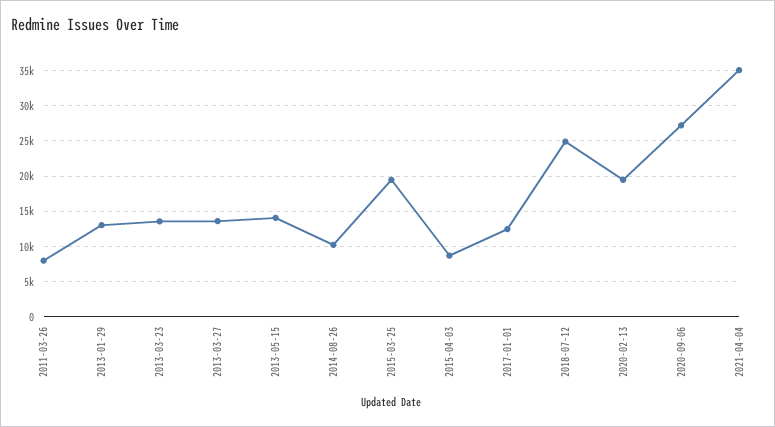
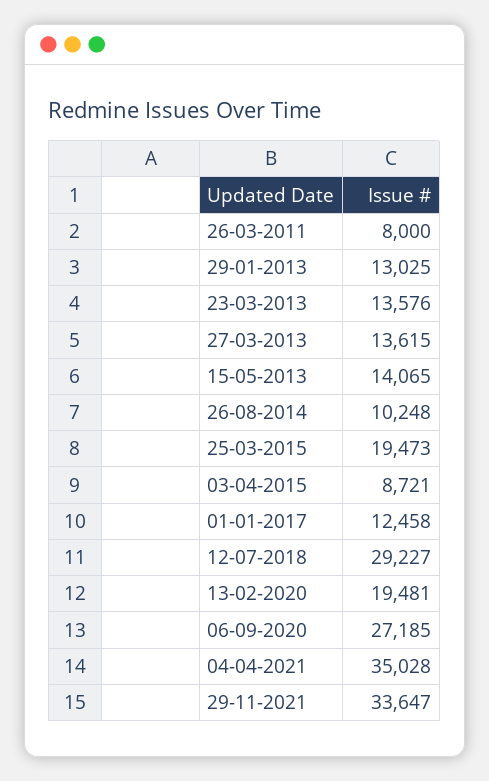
2018-07-12: 25000 -> 29227
29-11-2021: none -> 33647

